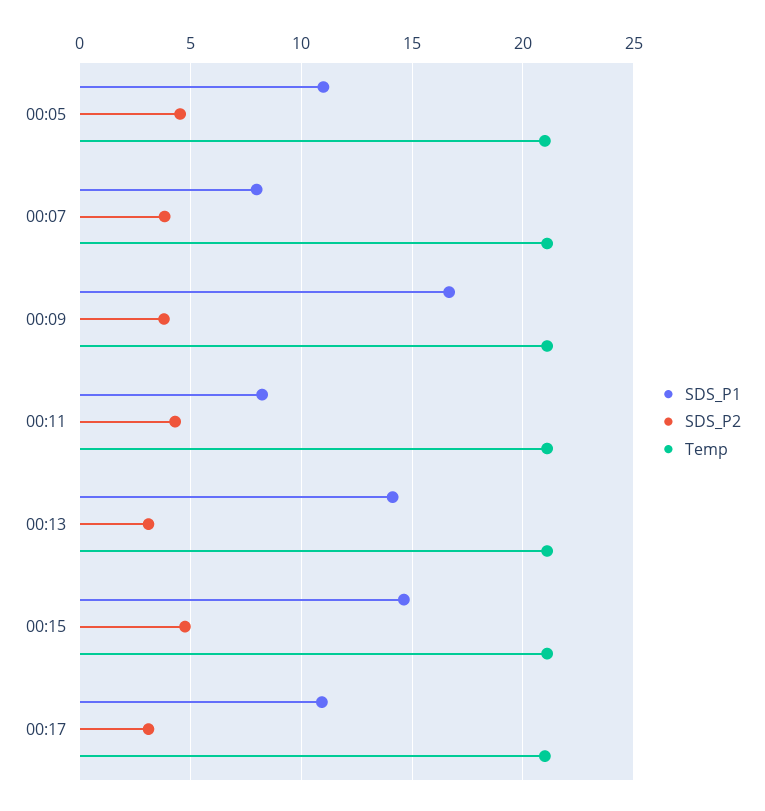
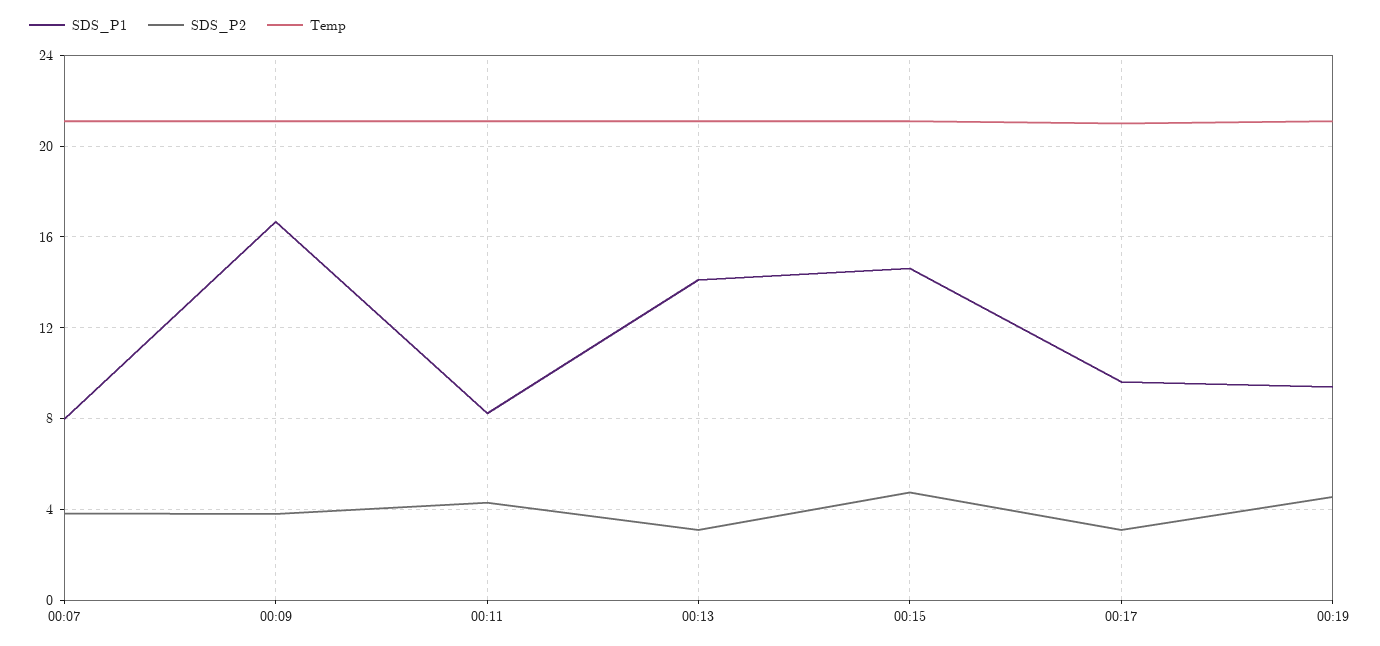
SDS_P1, 00:05: 11 -> none
SDS_P2, 00:05: 4.5 -> none
Temp, 00:05: 21 -> none
SDS_P1, 00:17: 11 -> 9.5
SDS_P1, 00:19: none -> 9.5
SDS_P2, 00:19: none -> 4.5
Temp, 00:19: none -> 21

